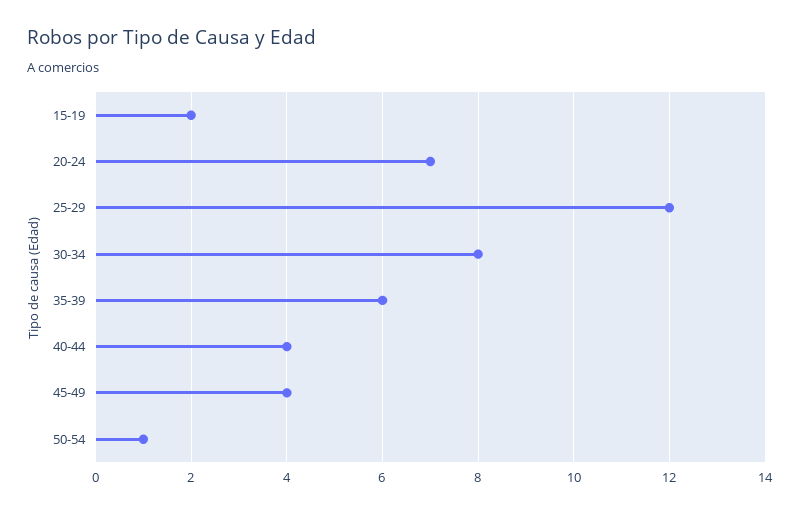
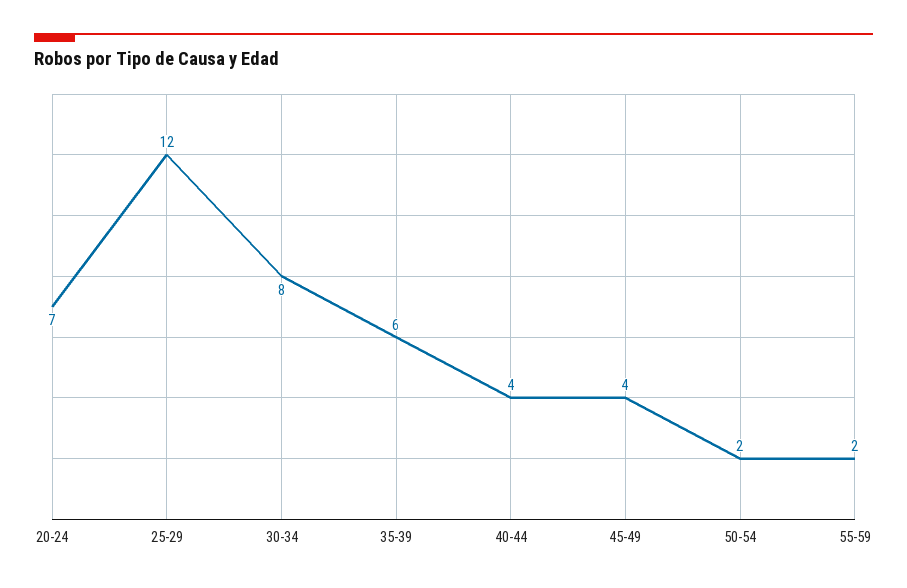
15-19: 2 -> none
50-54: 1 -> 2
55-59: none -> 2

